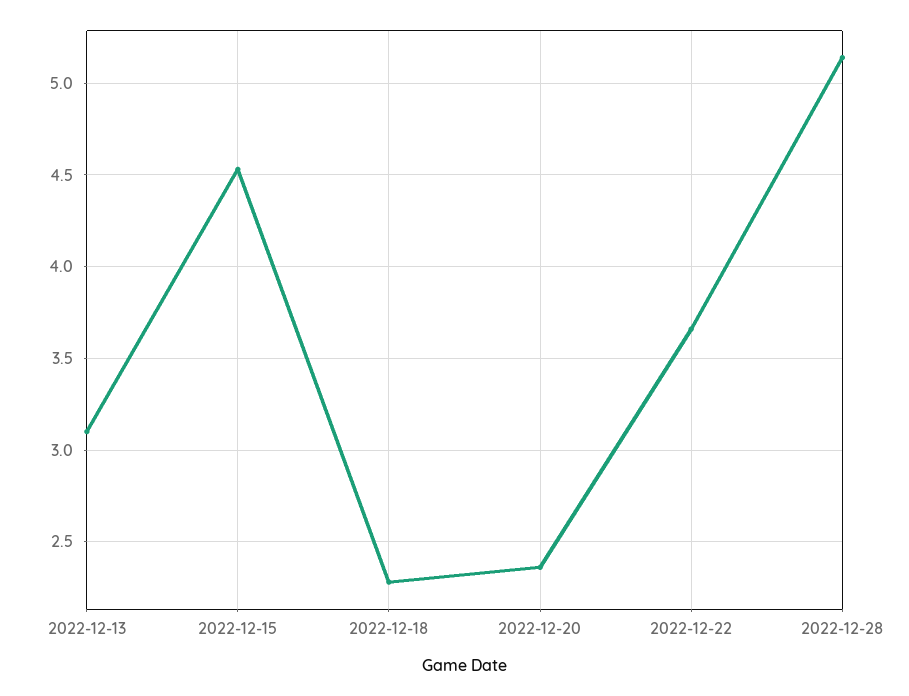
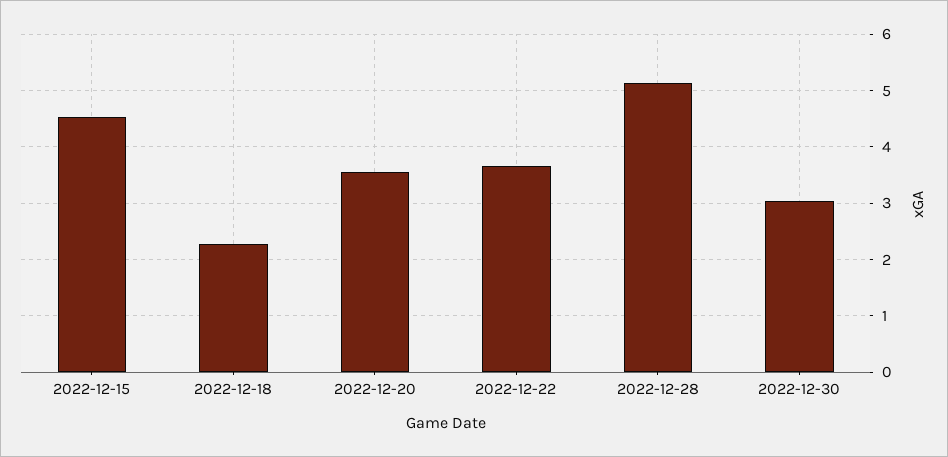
2022-12-13: 3.1 -> none
2022-12-20: 2.35 -> 3.6
2022-12-30: none -> 3

